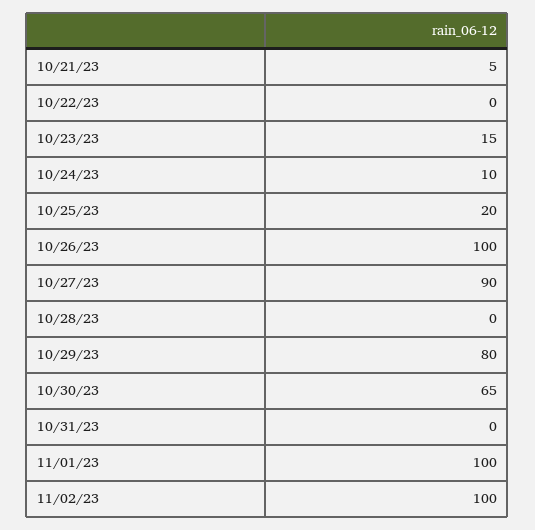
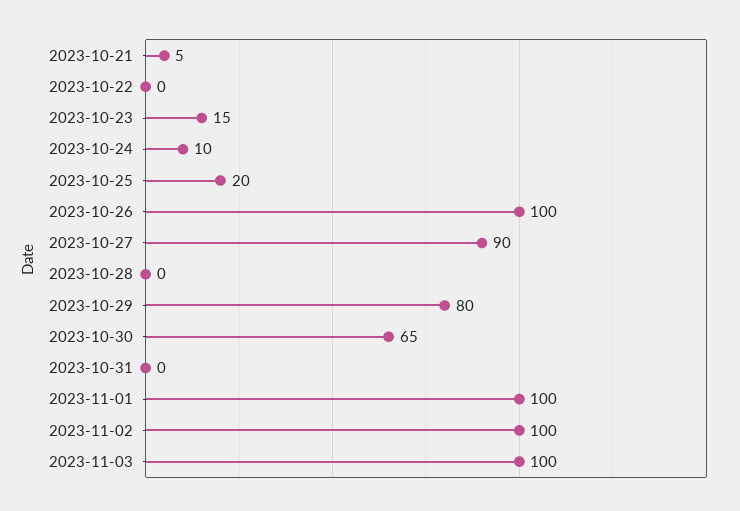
2023-11-03: none -> 100

